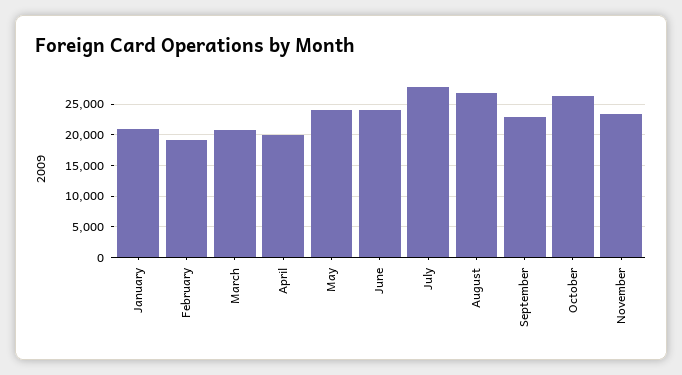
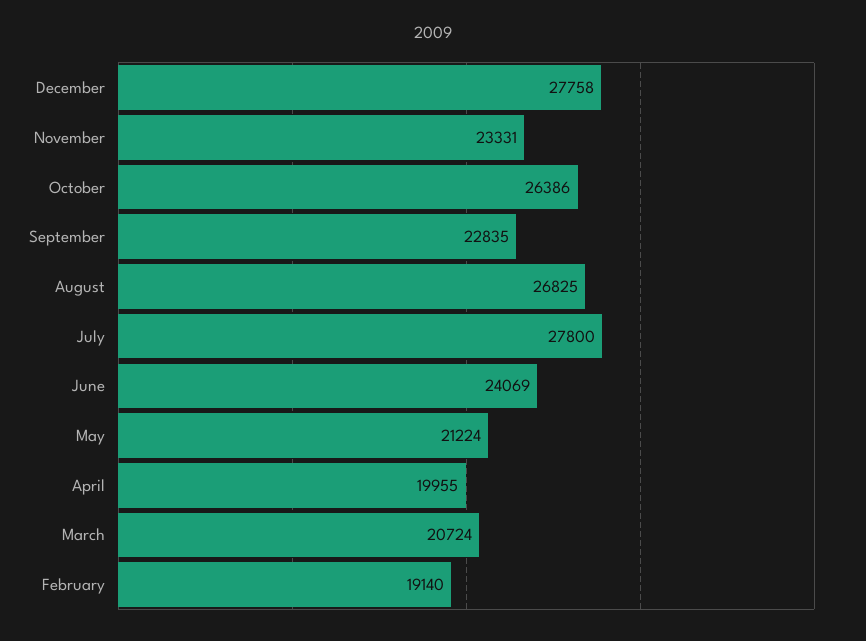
January: 21000 -> none
May: 24000 -> 21224
December: none -> 27758

